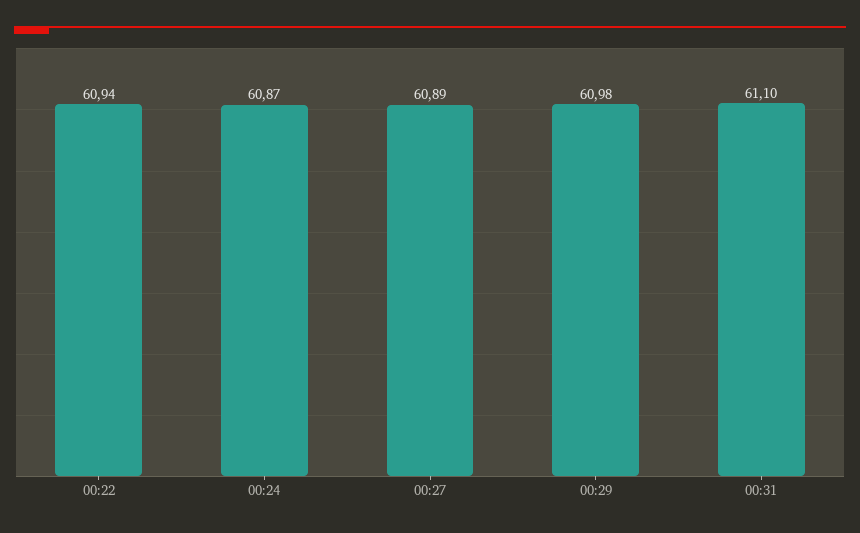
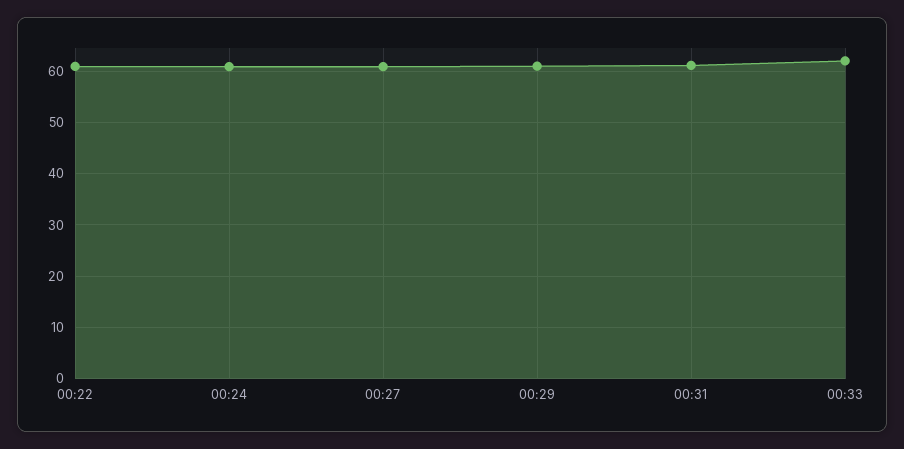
00:33: none -> 62

